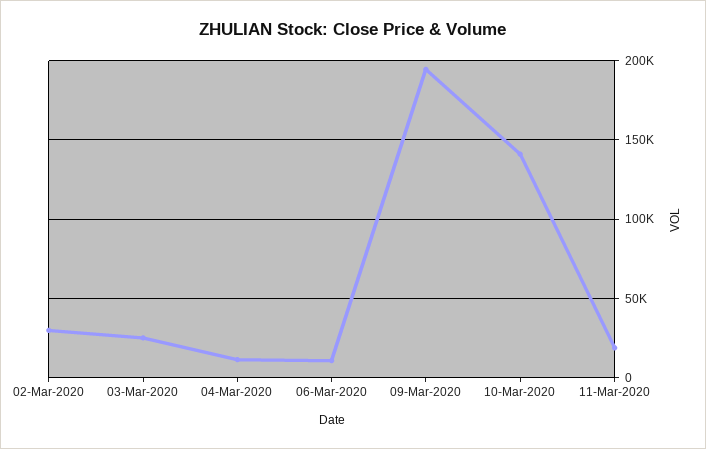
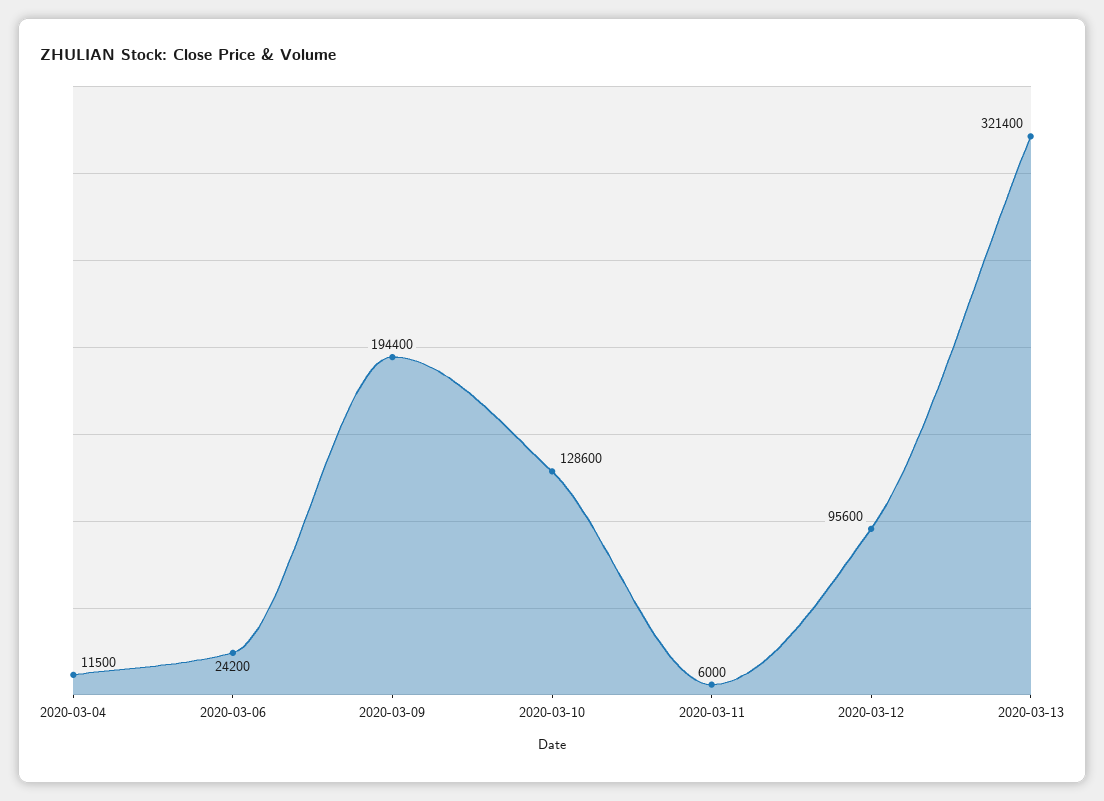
02-Mar-2020: 30000 -> none
03-Mar-2020: 25000 -> none
06-Mar-2020: 10000 -> 24200
10-Mar-2020: 140000 -> 128600
11-Mar-2020: 20000 -> 6000
2020-03-12: none -> 95600
2020-03-13: none -> 321400

